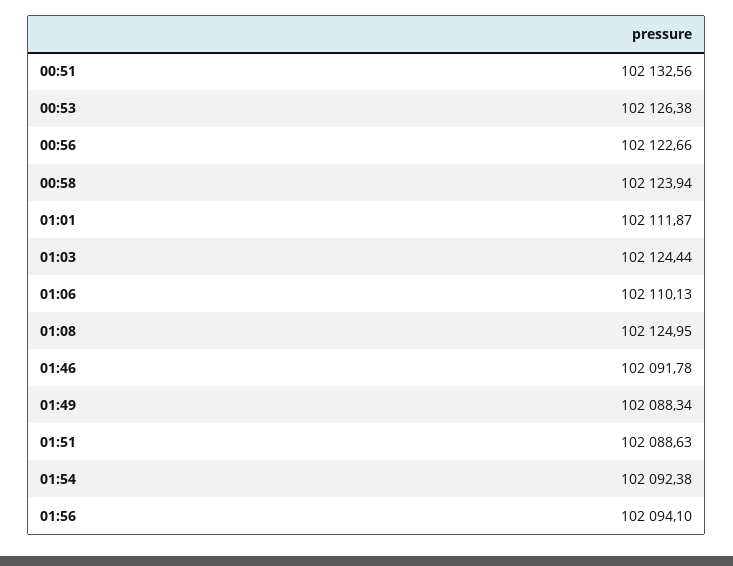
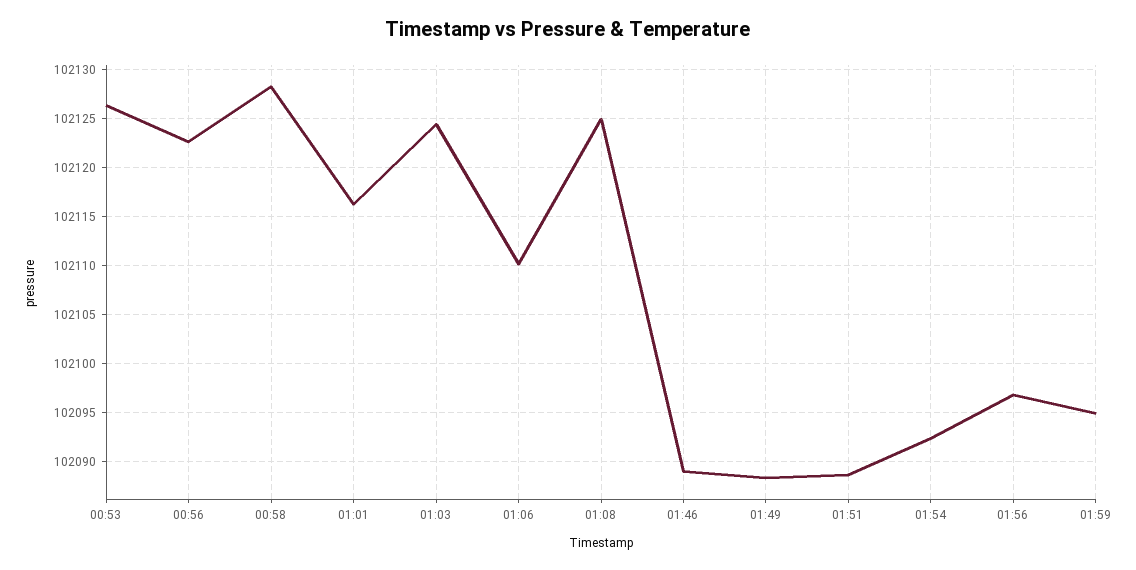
00:51: 102132.56 -> none
00:58: 102123.94 -> 102128
01:01: 102111.87 -> 102116
01:46: 102091.78 -> 102089
01:56: 102094.1 -> 102097
01:59: none -> 102095

